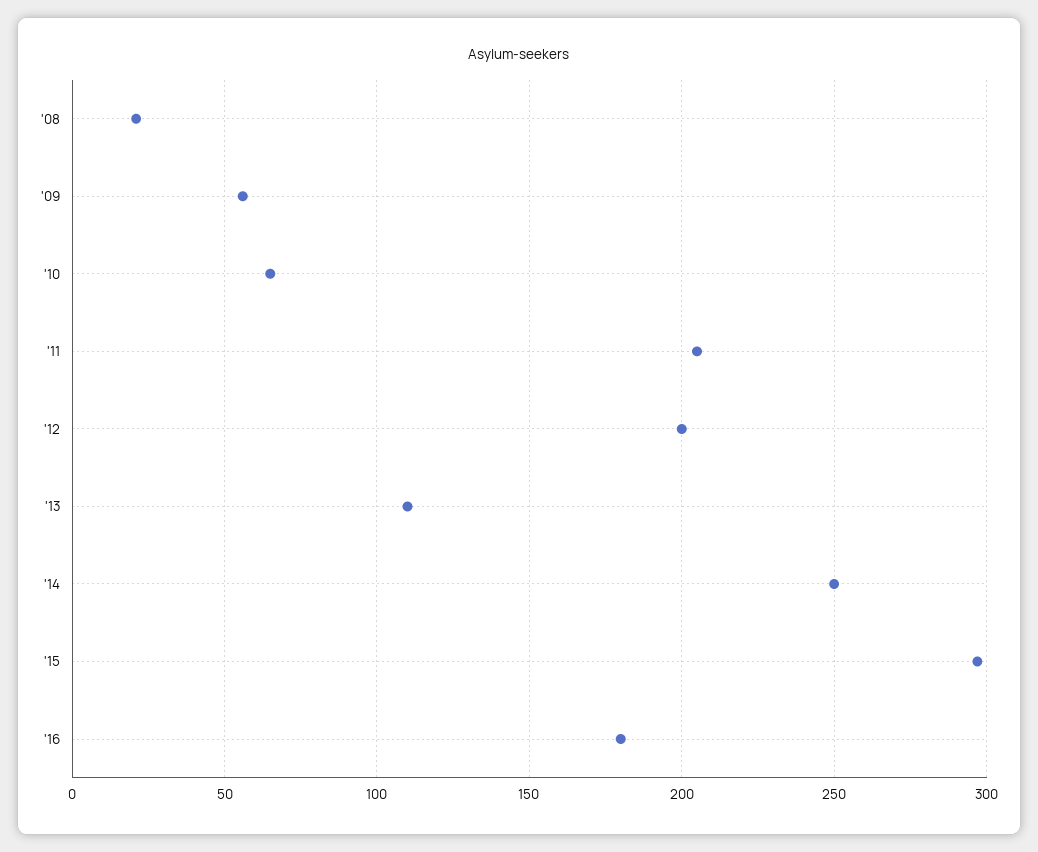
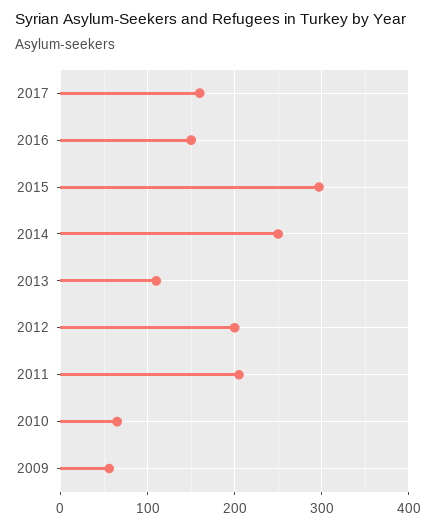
'08: 20 -> none
'16: 180 -> 150
2017: none -> 160

